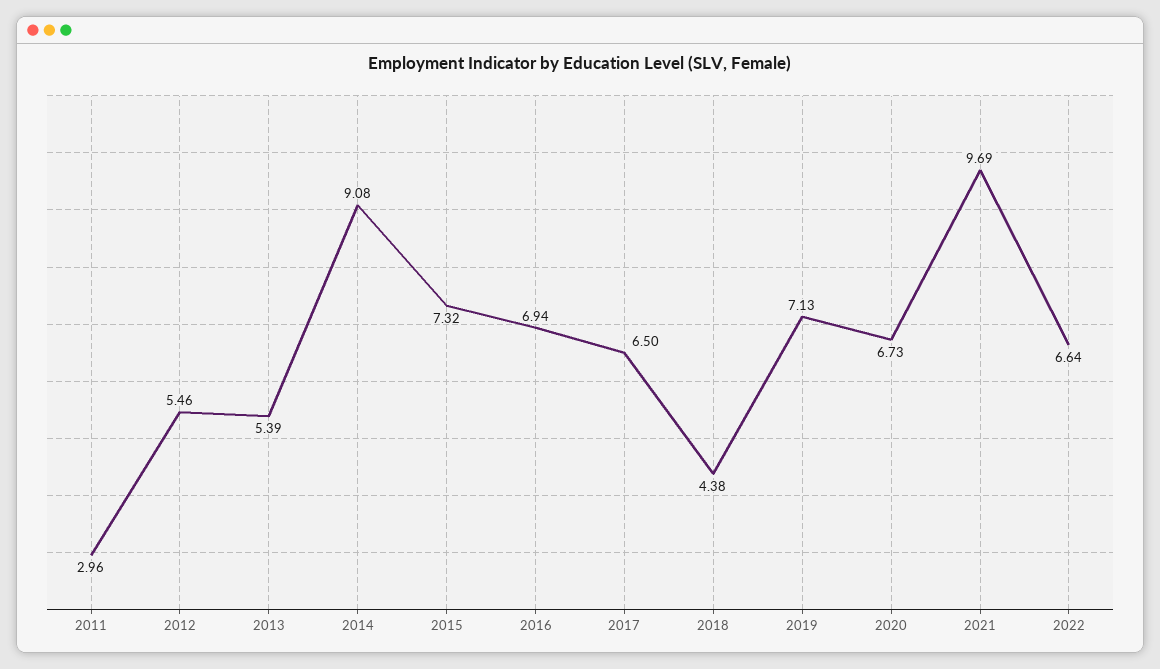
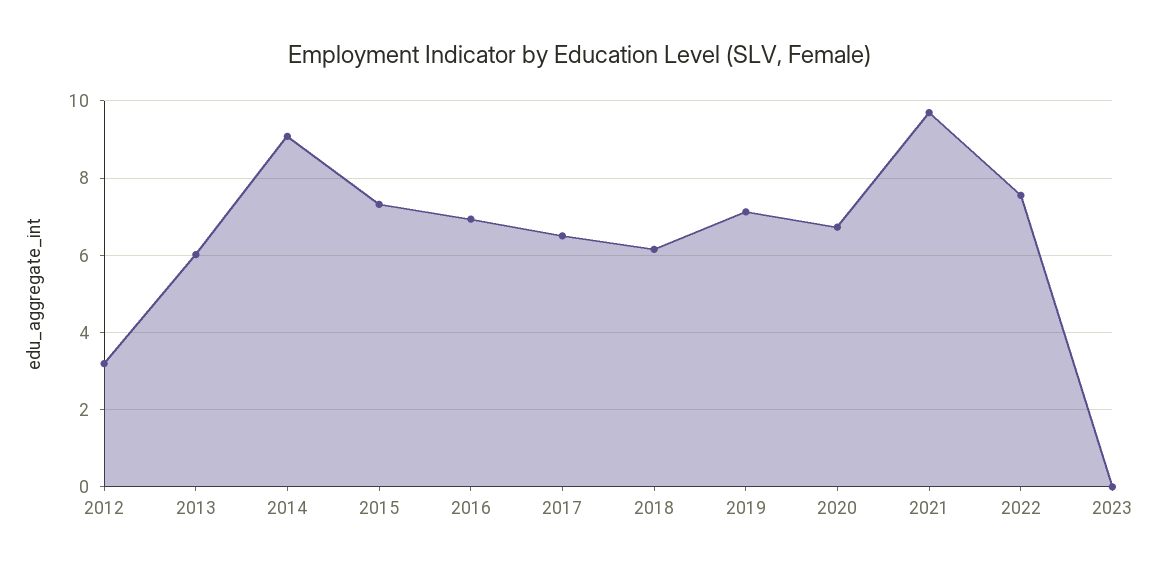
2011: 2.96 -> none
2012: 5.46 -> 3.2
2013: 5.39 -> 6
2018: 4.38 -> 6.2
2022: 6.64 -> 7.6
2023: none -> 0

